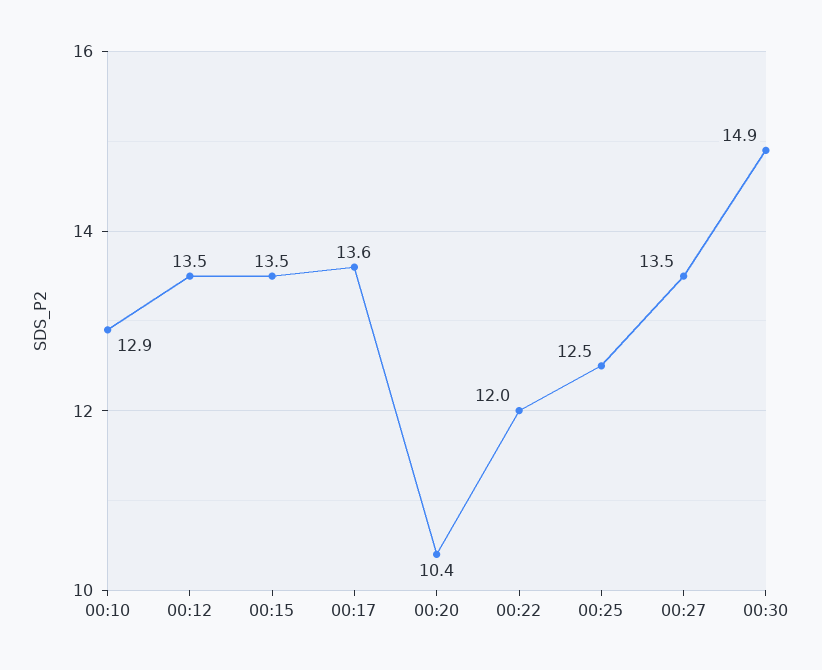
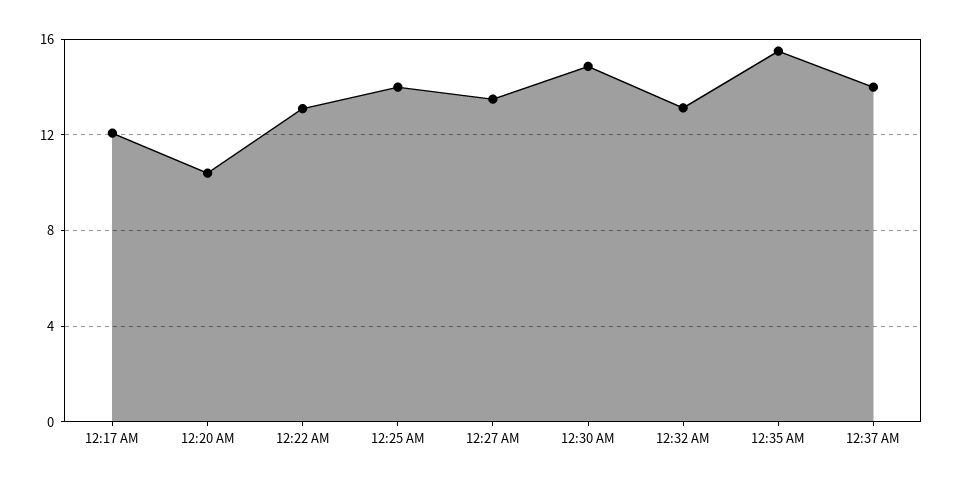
00:10: 12.9 -> none
00:12: 13.5 -> none
00:15: 13.5 -> none
00:17: 13.6 -> 12
00:22: 12 -> 13
00:25: 12.5 -> 14
12:32 AM: none -> 13
12:35 AM: none -> 15.5
12:37 AM: none -> 14

